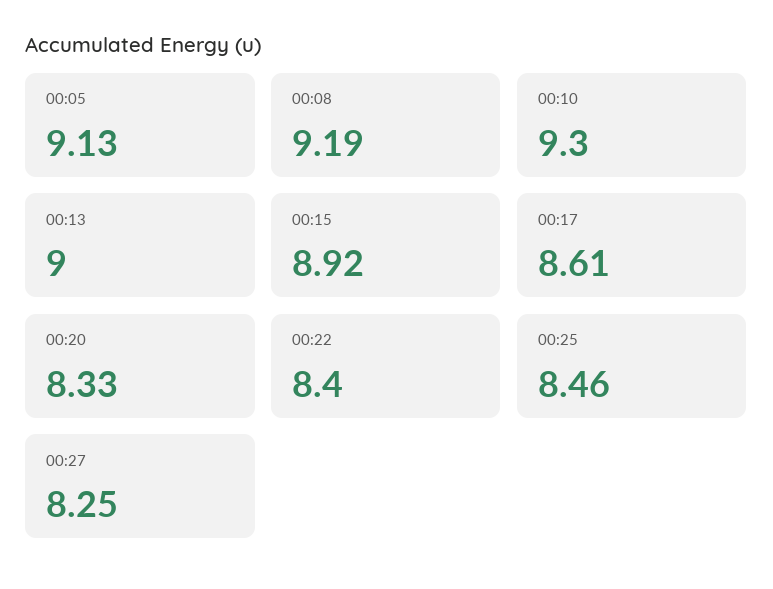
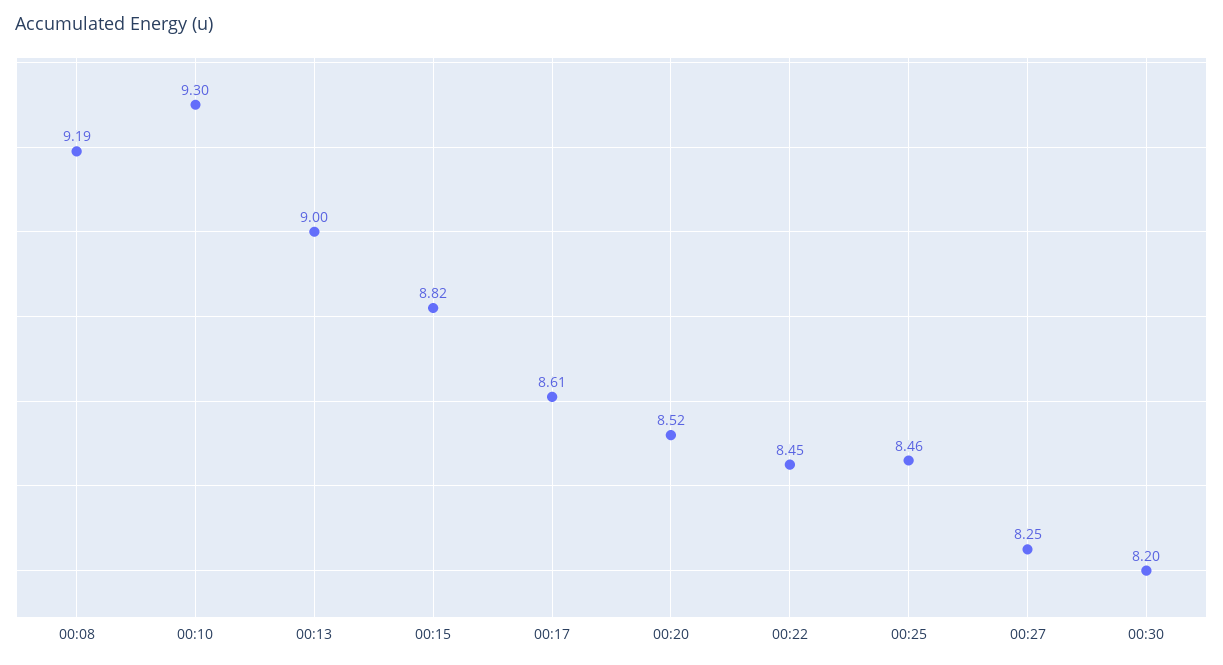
00:05: 9.13 -> none
00:15: 8.92 -> 8.82
00:20: 8.33 -> 8.52
00:22: 8.4 -> 8.45
00:30: none -> 8.2

